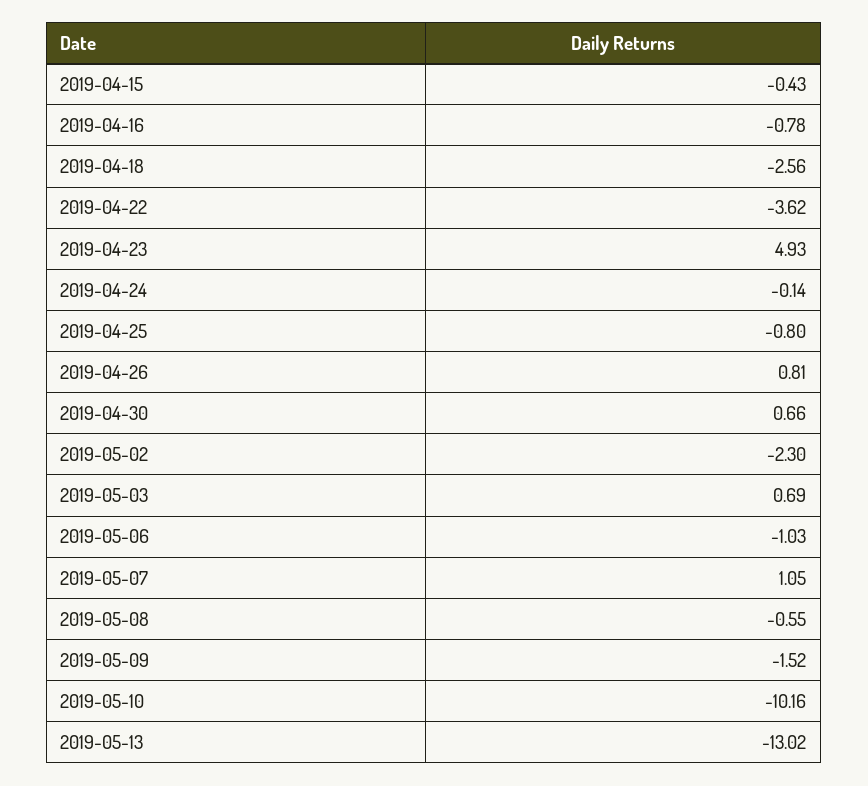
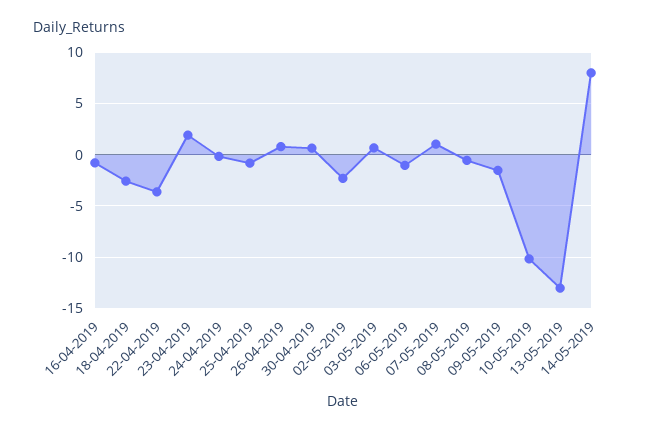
2019-04-15: -0.43 -> none
2019-04-23: 4.93 -> 2
14-05-2019: none -> 8

